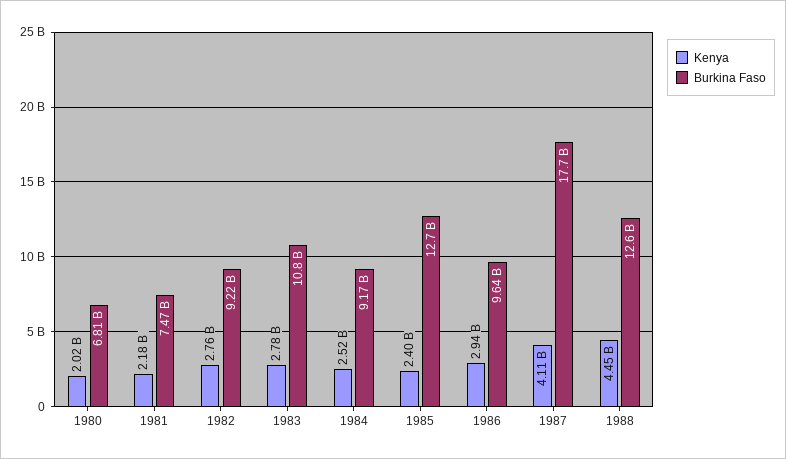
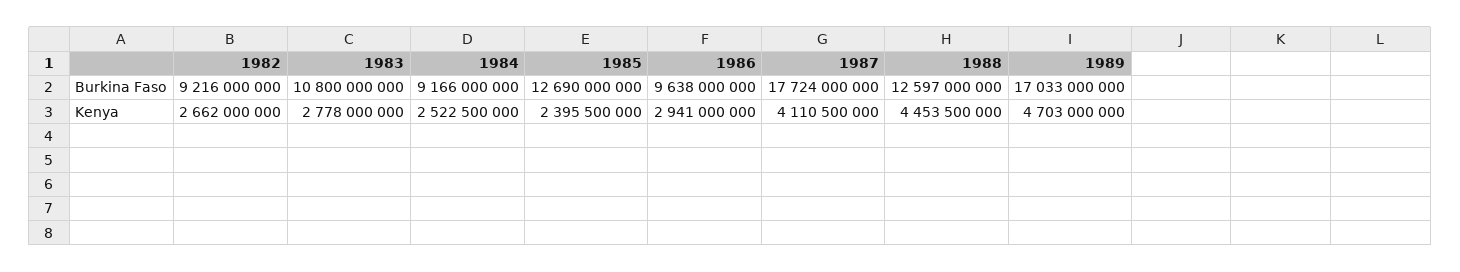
Kenya, 1980: 2020000000 -> none
Burkina Faso, 1980: 6810000000 -> none
Kenya, 1981: 2180000000 -> none
Burkina Faso, 1981: 7470000000 -> none
Kenya, 1982: 2760000000 -> 2662000000
Burkina Faso, 1989: none -> 17033000000
Kenya, 1989: none -> 4703000000

